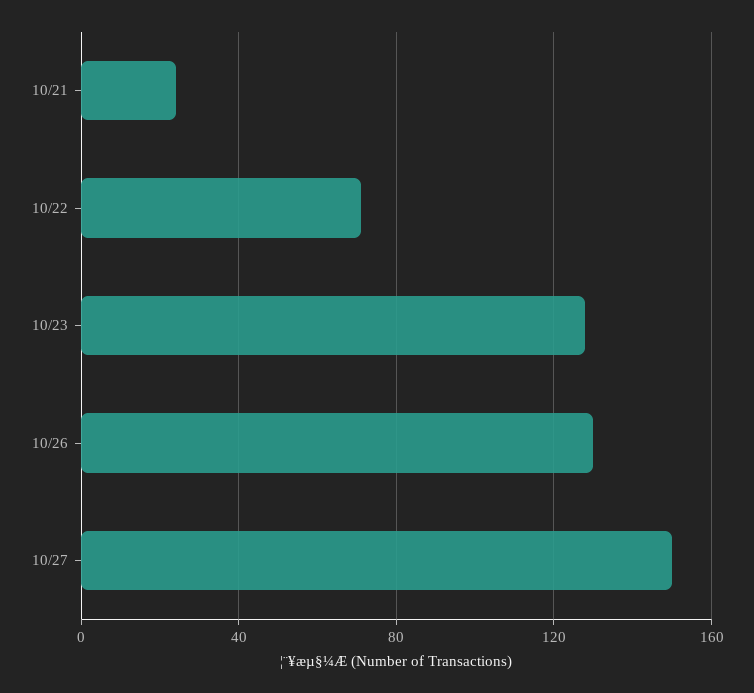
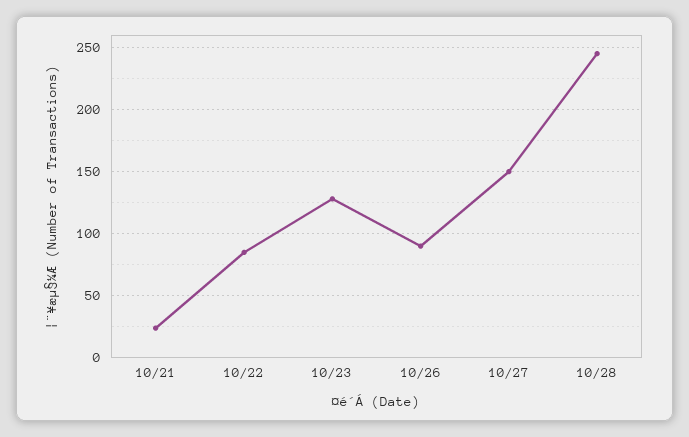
10/22: 70 -> 85
10/26: 130 -> 90
10/28: none -> 245

